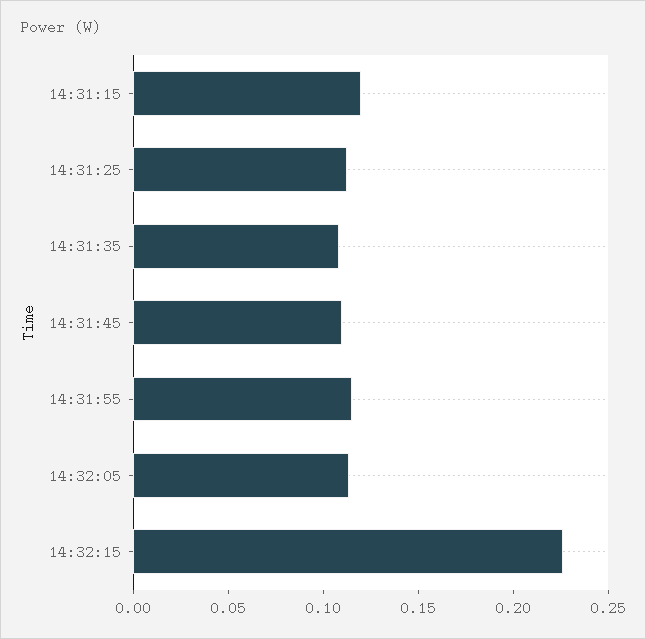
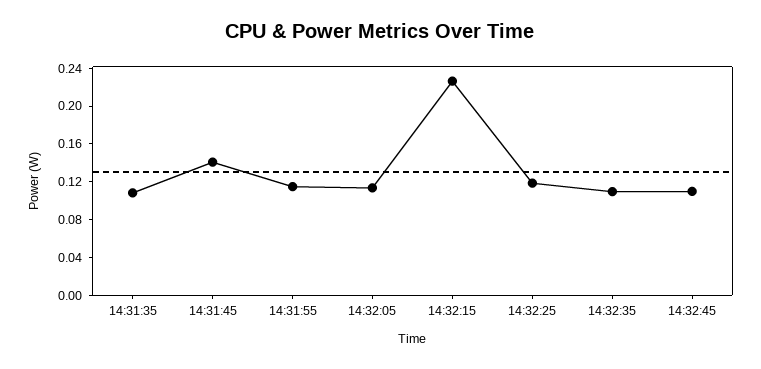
14:31:15: 0.12 -> none
14:31:25: 0.11 -> none
14:31:45: 0.11 -> 0.14
14:32:25: none -> 0.12
14:32:35: none -> 0.11
14:32:45: none -> 0.11

